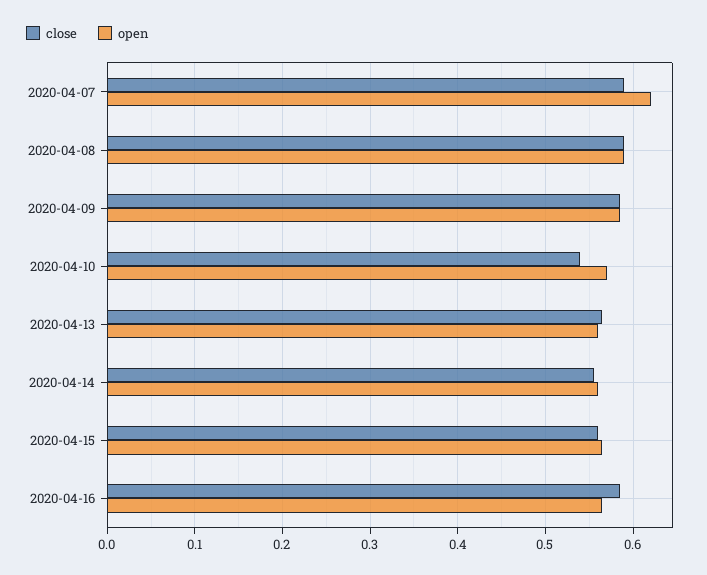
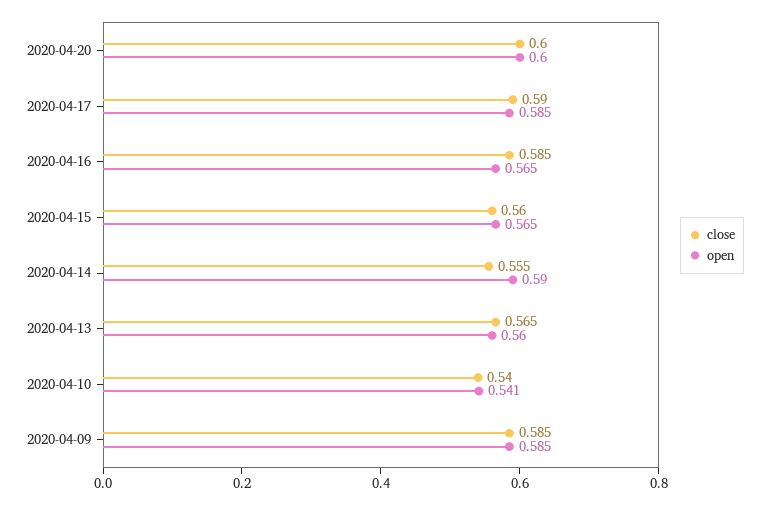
close, 2020-04-07: 0.59 -> none
open, 2020-04-07: 0.62 -> none
close, 2020-04-08: 0.59 -> none
open, 2020-04-08: 0.59 -> none
open, 2020-04-10: 0.57 -> 0.541
open, 2020-04-14: 0.56 -> 0.59
close, 2020-04-20: none -> 0.6
open, 2020-04-20: none -> 0.6
close, 2020-04-17: none -> 0.59
open, 2020-04-17: none -> 0.585

